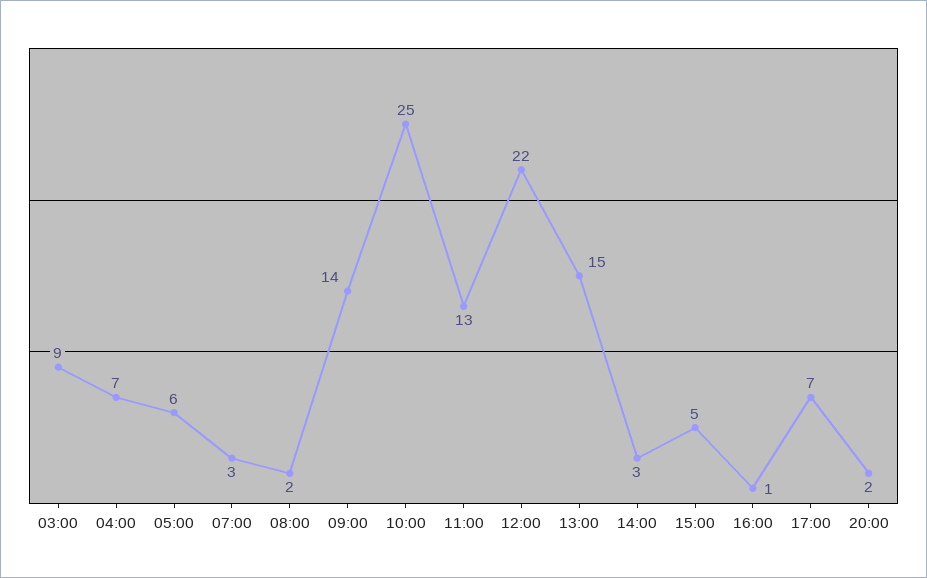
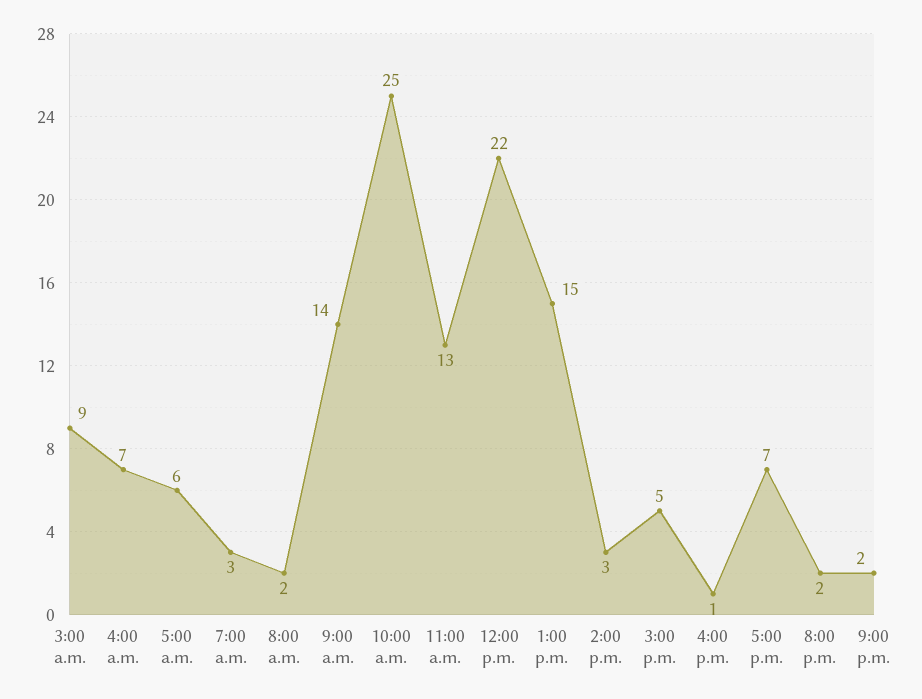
9:00 p.m.: none -> 2

